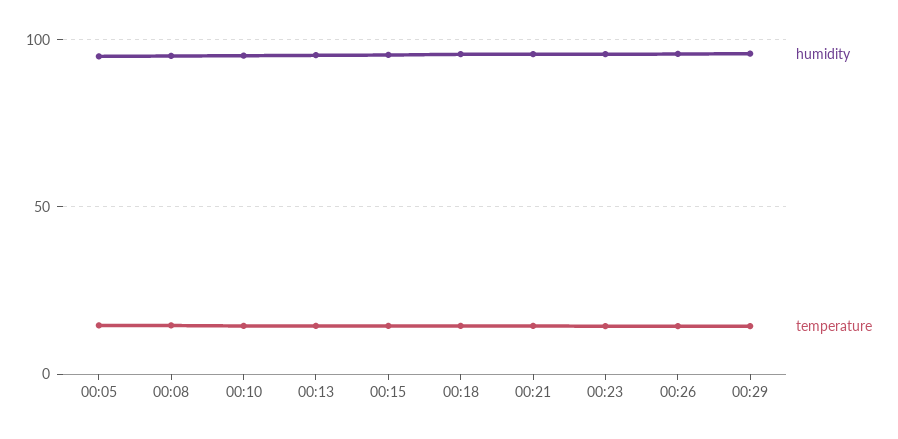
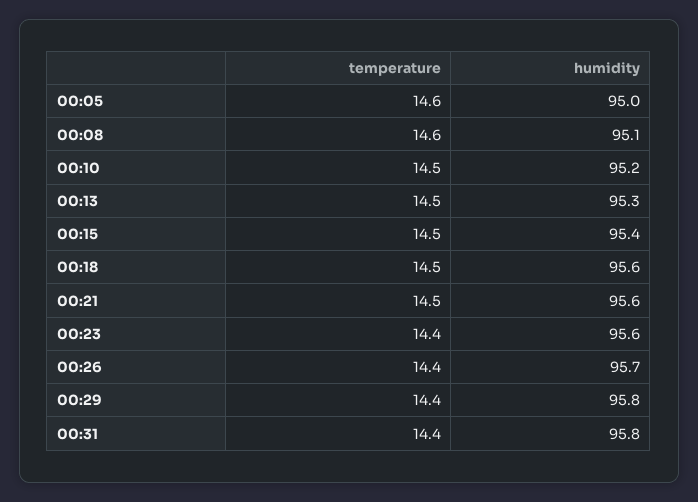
temperature, 00:31: none -> 14.4
humidity, 00:31: none -> 95.8

